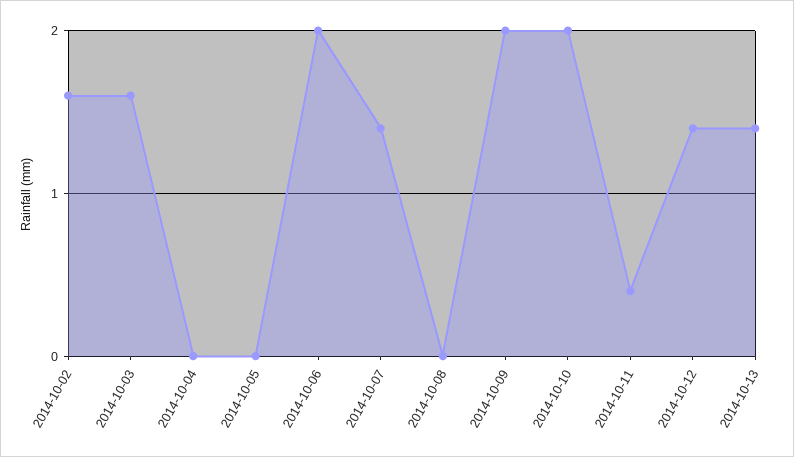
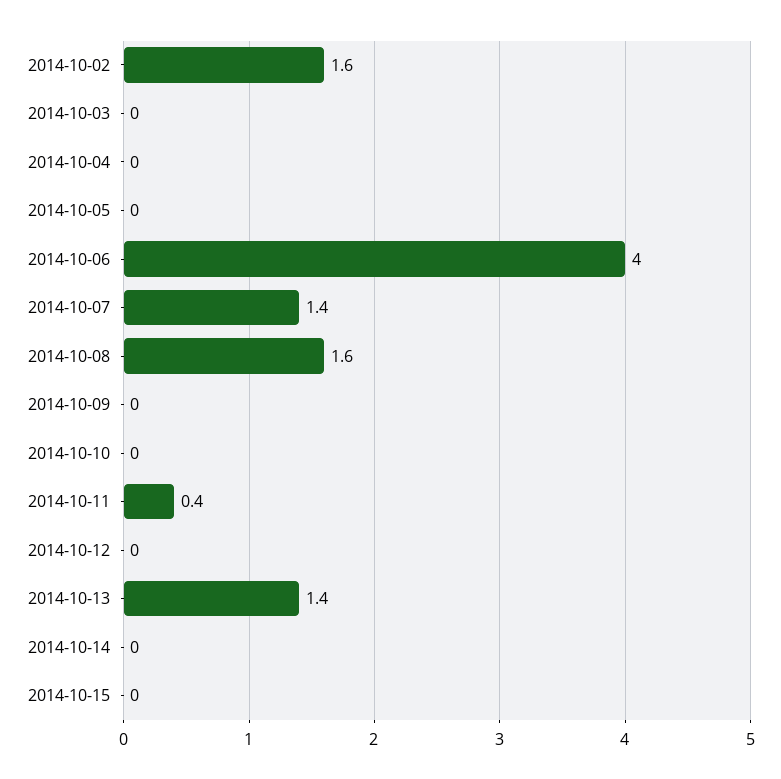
2014-10-03: 1.6 -> 0
2014-10-06: 2 -> 4
2014-10-08: 0 -> 1.6
2014-10-09: 2 -> 0
2014-10-10: 2 -> 0
2014-10-12: 1.4 -> 0
2014-10-14: none -> 0
2014-10-15: none -> 0

